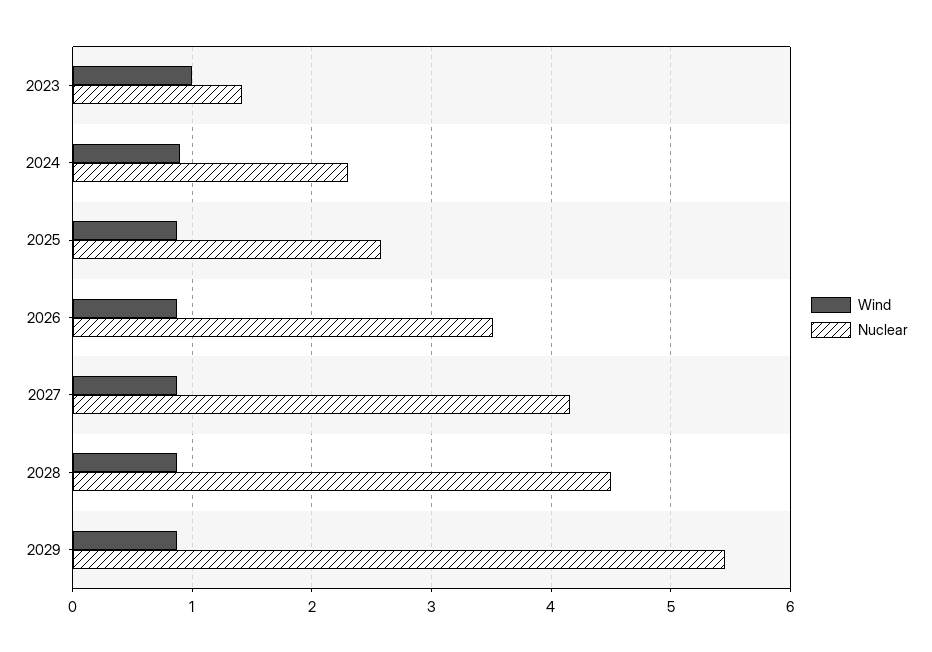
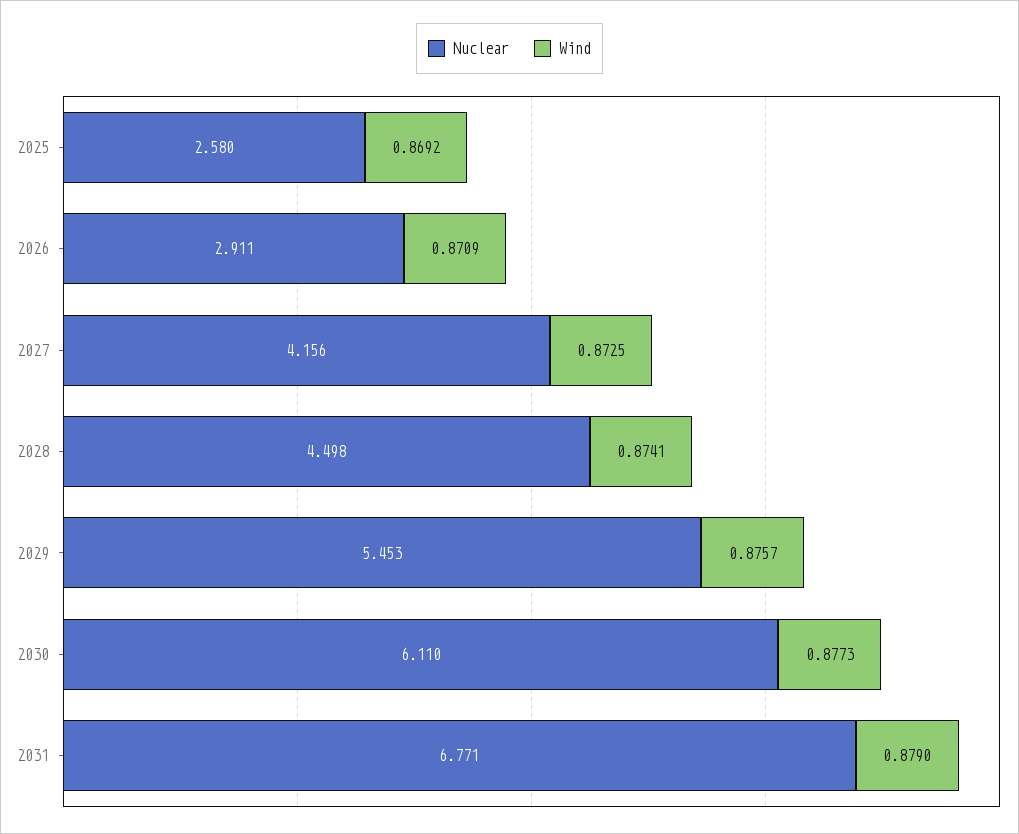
Wind, 2023: 1 -> none
Nuclear, 2023: 1.4 -> none
Wind, 2024: 0.9 -> none
Nuclear, 2024: 2.3 -> none
Nuclear, 2026: 3.5 -> 2.911
Nuclear, 2030: none -> 6.11
Wind, 2030: none -> 0.8773
Nuclear, 2031: none -> 6.771
Wind, 2031: none -> 0.879

